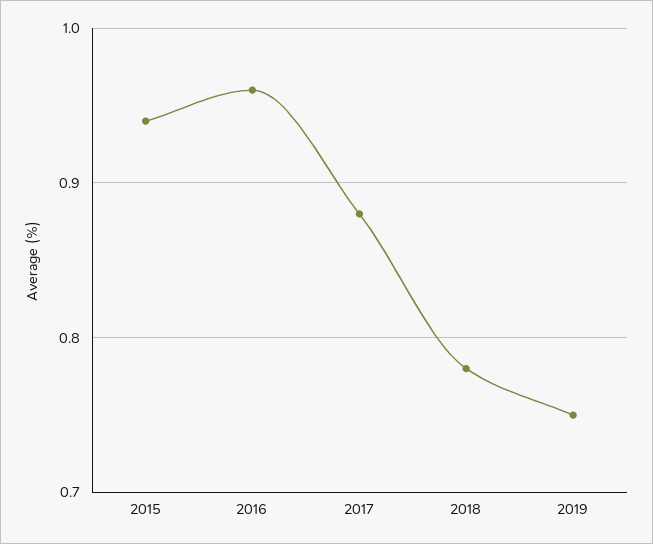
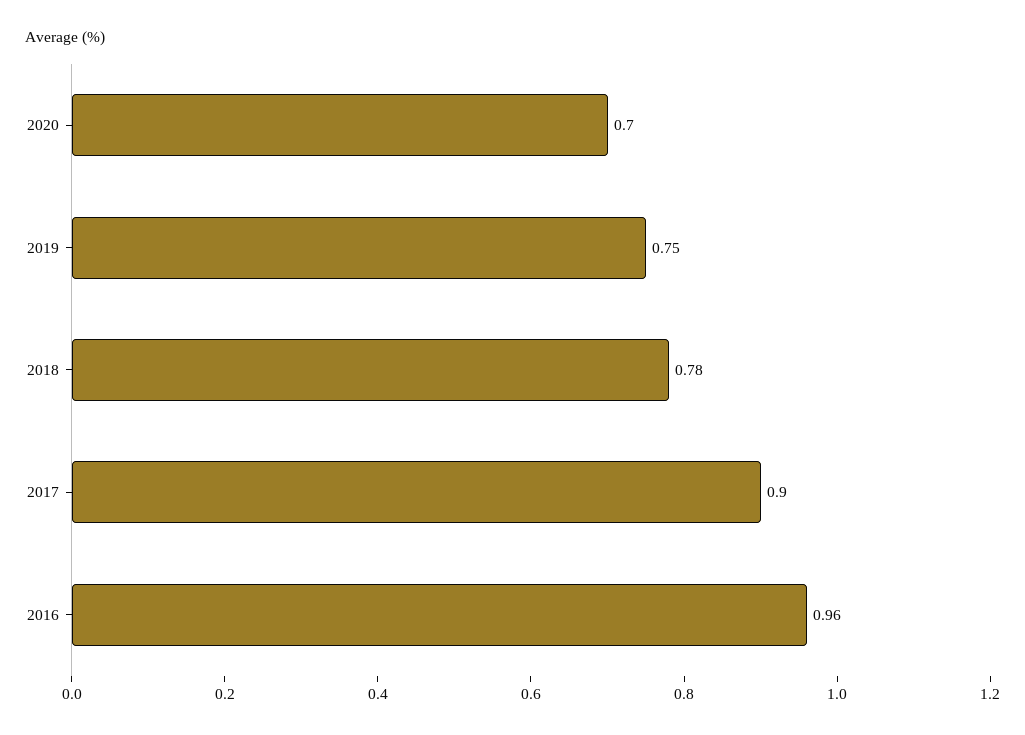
2015: 0.94 -> none
2017: 0.88 -> 0.9
2020: none -> 0.7

